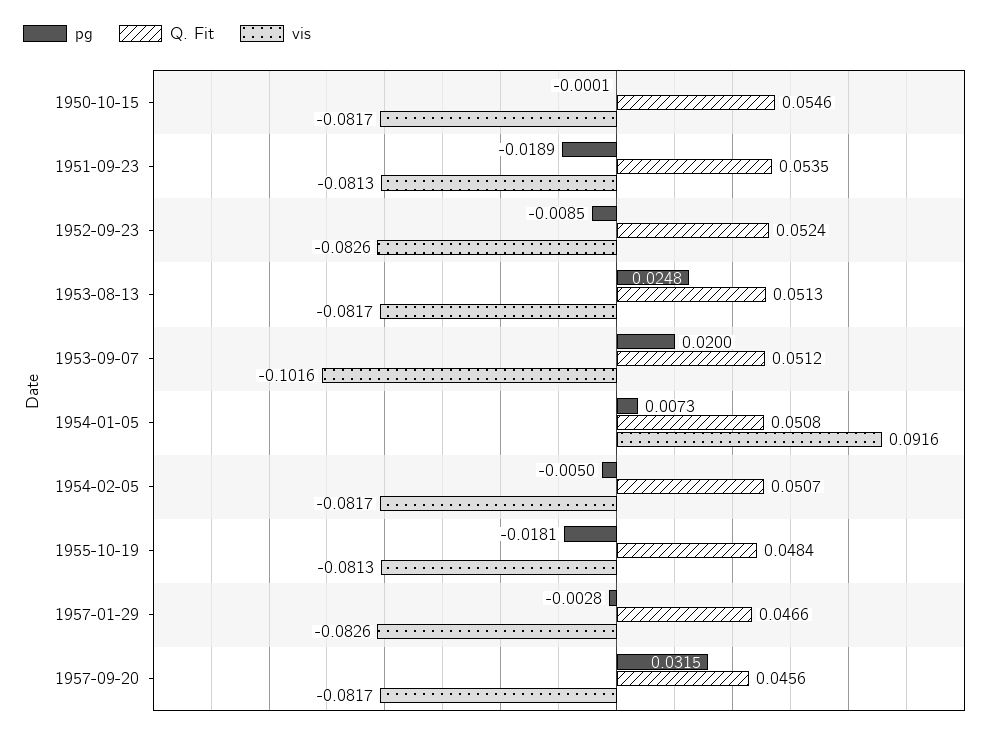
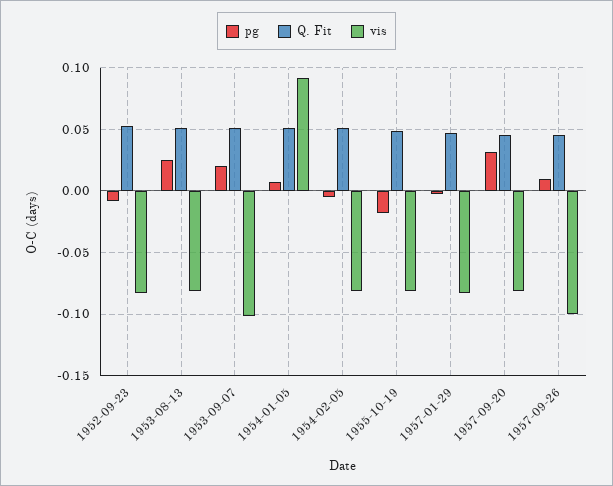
pg, 1950-10-15: -0.0001 -> none
Q. Fit, 1950-10-15: 0.0546 -> none
vis, 1950-10-15: -0.0817 -> none
pg, 1951-09-23: -0.0189 -> none
Q. Fit, 1951-09-23: 0.0535 -> none
vis, 1951-09-23: -0.0813 -> none
pg, 1957-09-26: none -> 0.01
Q. Fit, 1957-09-26: none -> 0.045
vis, 1957-09-26: none -> -0.1

